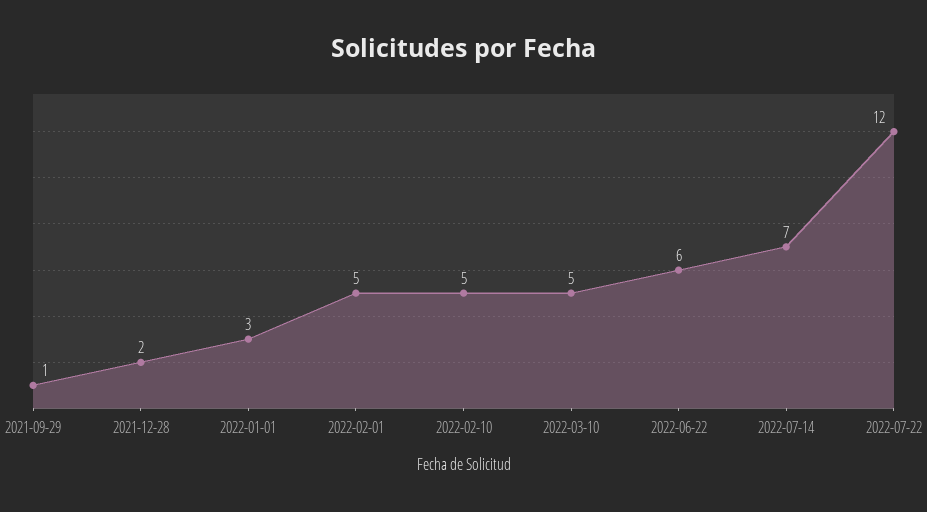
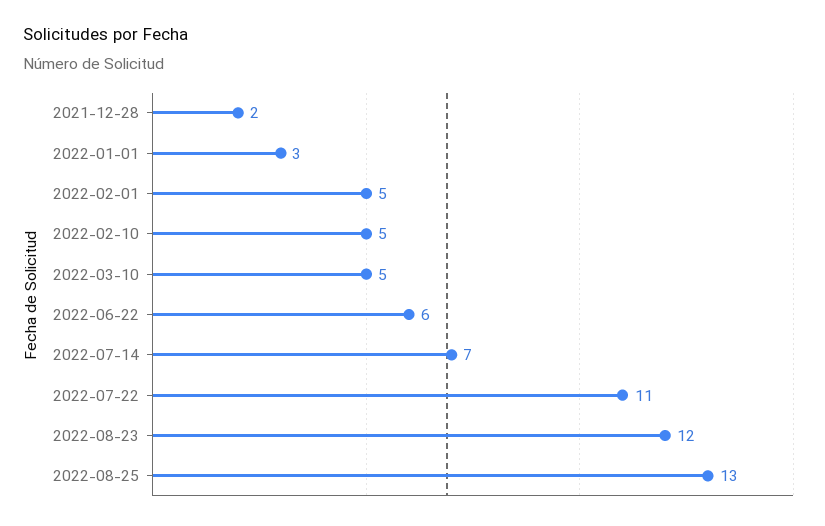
2021-09-29: 1 -> none
2022-07-22: 12 -> 11
2022-08-23: none -> 12
2022-08-25: none -> 13

